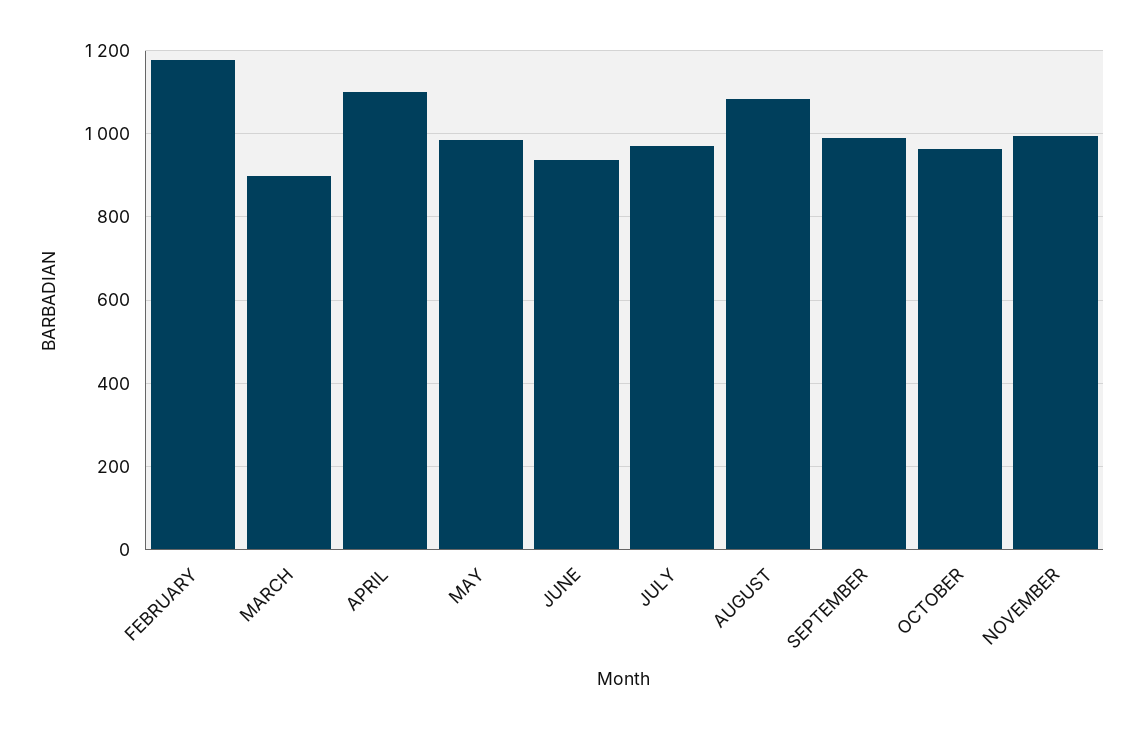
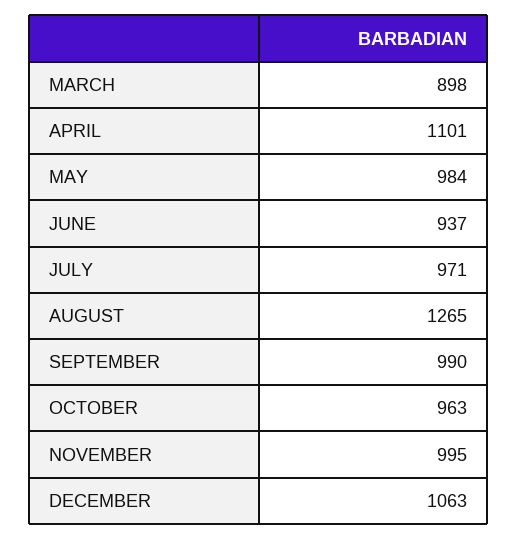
FEBRUARY: 1180 -> none
AUGUST: 1080 -> 1265
DECEMBER: none -> 1063

